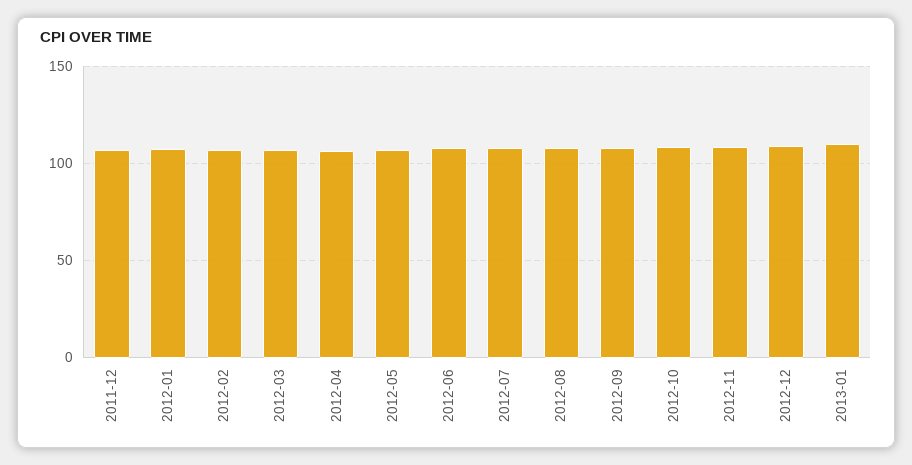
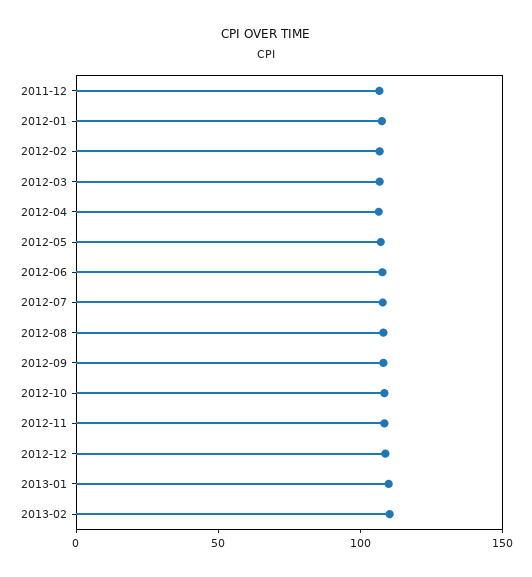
2013-02: none -> 110

